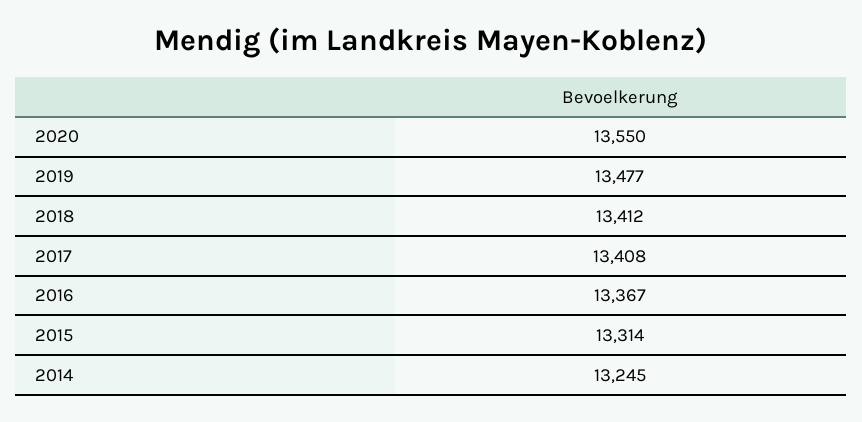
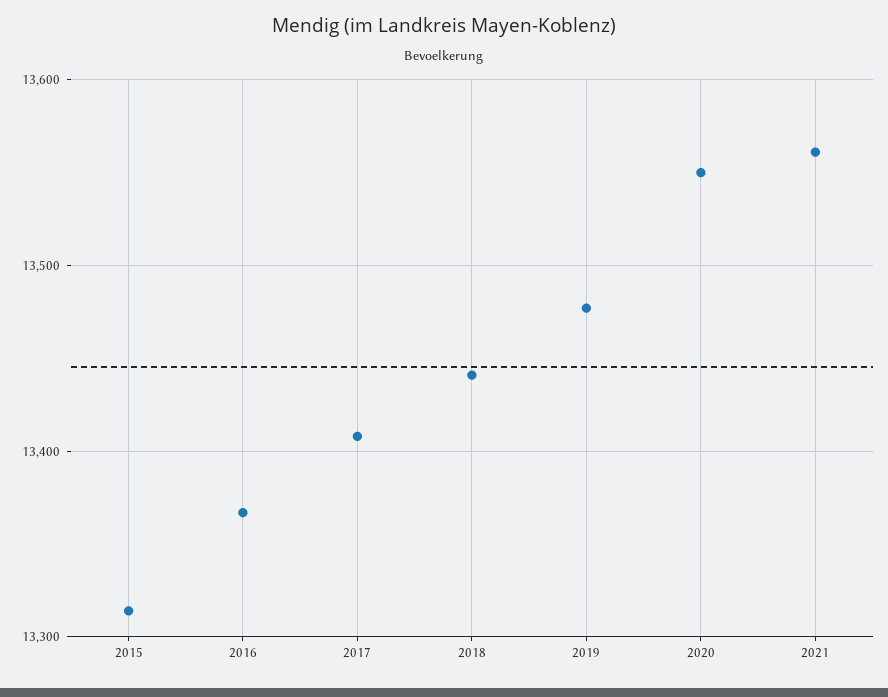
2018: 13412 -> 13440
2014: 13245 -> none
2021: none -> 13560

